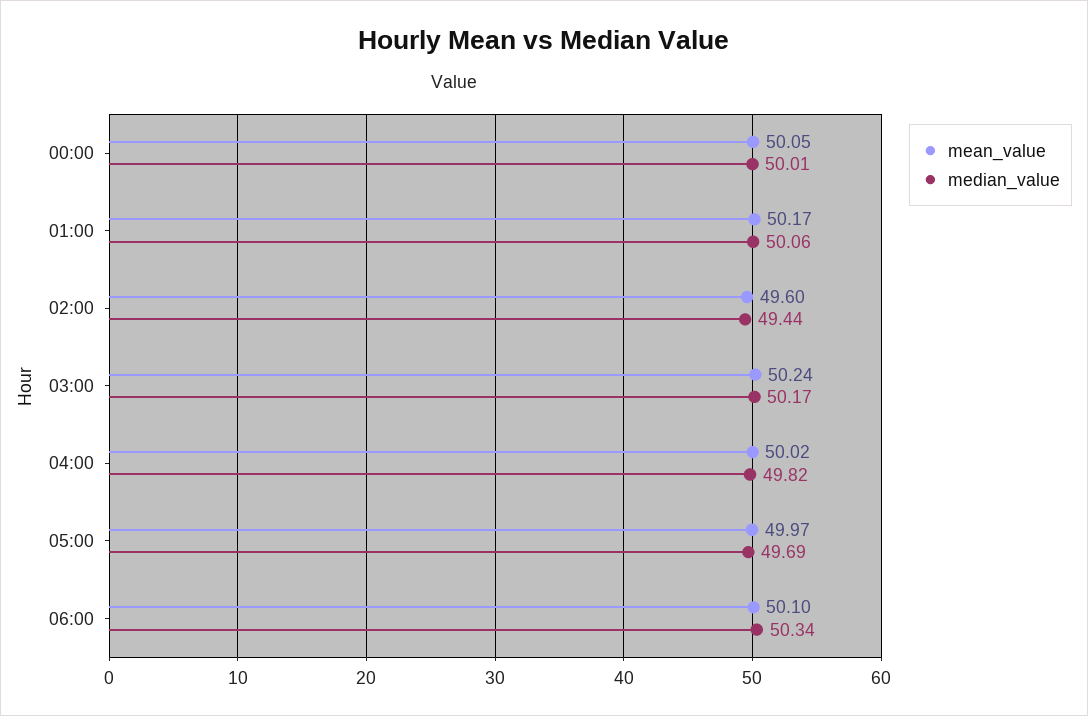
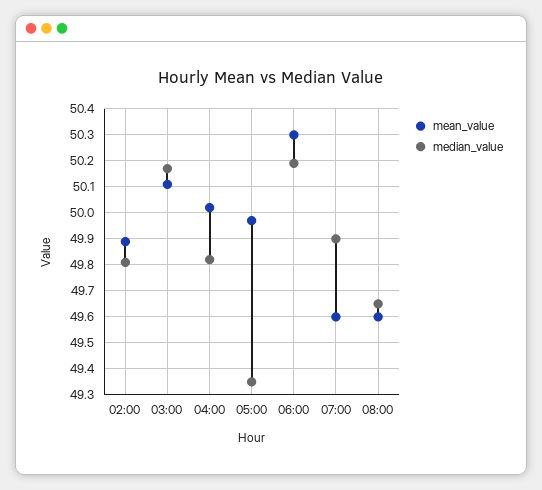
mean_value, 00:00: 50.05 -> none
median_value, 00:00: 50.01 -> none
mean_value, 01:00: 50.17 -> none
median_value, 01:00: 50.06 -> none
mean_value, 02:00: 49.6 -> 49.9
median_value, 02:00: 49.44 -> 49.8
mean_value, 03:00: 50.24 -> 50.1
median_value, 05:00: 49.69 -> 49.35
mean_value, 06:00: 50.1 -> 50.3
median_value, 06:00: 50.34 -> 50.2
mean_value, 07:00: none -> 49.6
median_value, 07:00: none -> 49.9
mean_value, 08:00: none -> 49.6
median_value, 08:00: none -> 49.65

